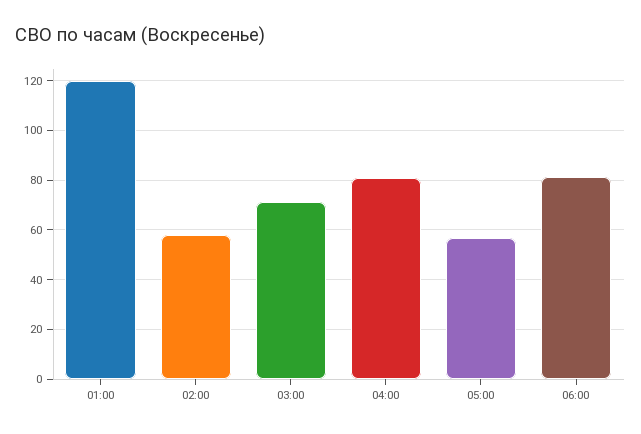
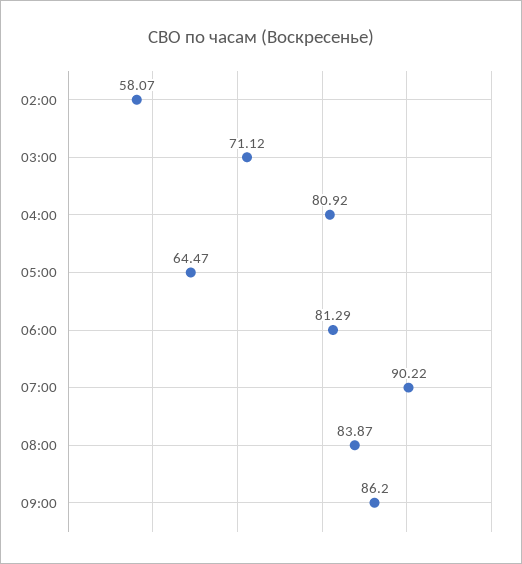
01:00: 120 -> none
05:00: 57.5 -> 64.47
07:00: none -> 90.22
08:00: none -> 83.87
09:00: none -> 86.2

